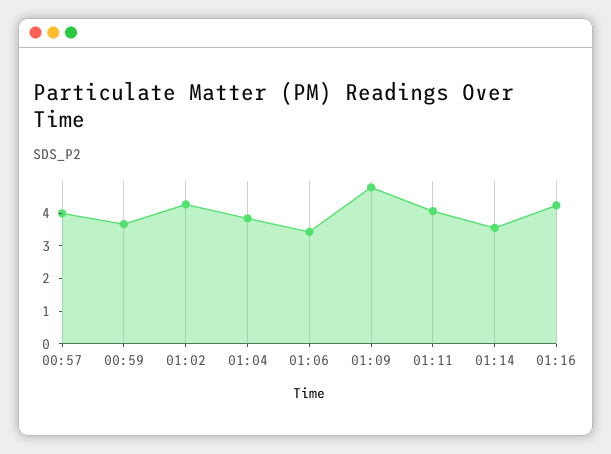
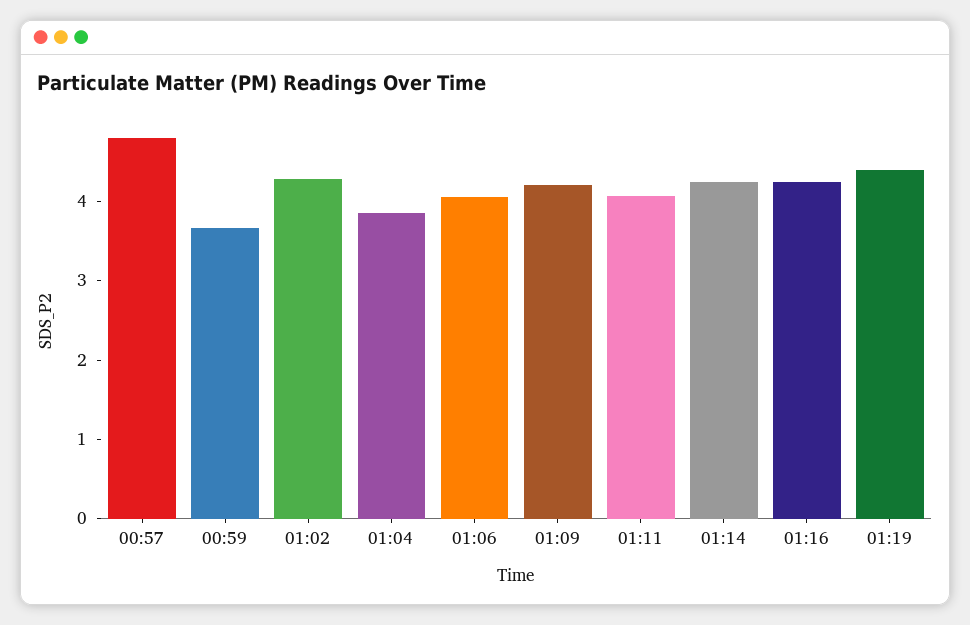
00:57: 4 -> 4.8
01:06: 3.5 -> 4
01:09: 4.75 -> 4.2
01:14: 3.5 -> 4.2
01:19: none -> 4.4

